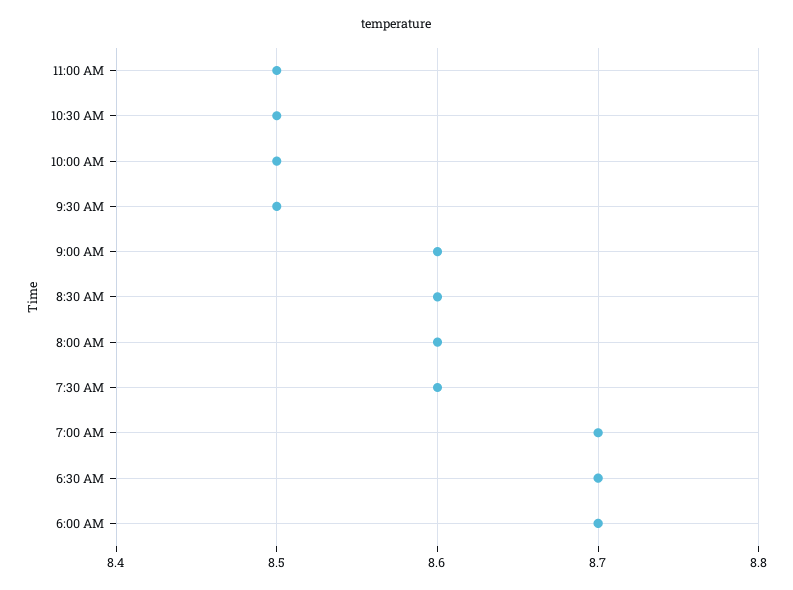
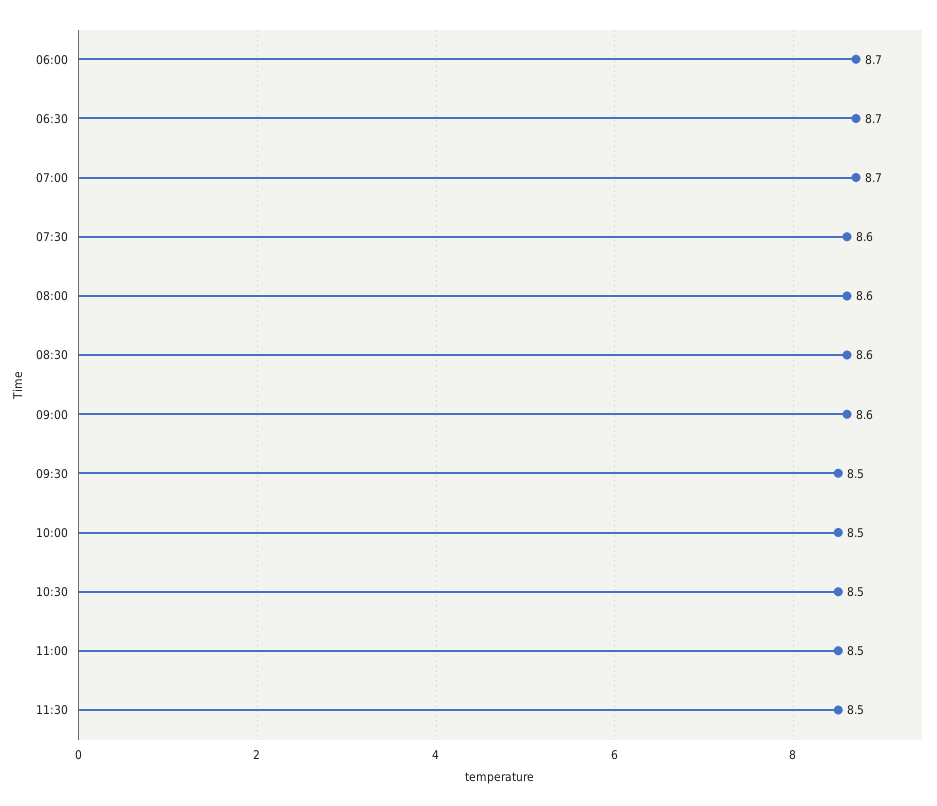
11:30: none -> 8.5

